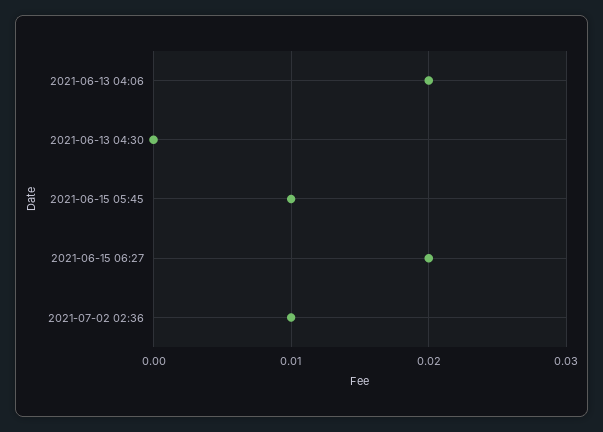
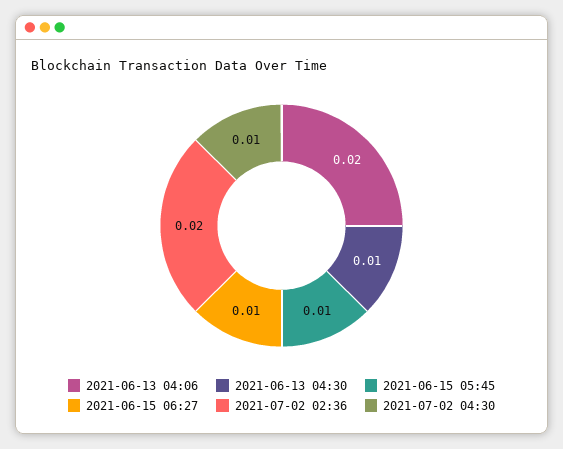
2021-06-13 04:30: 0 -> 0.01
2021-06-15 06:27: 0.02 -> 0.01
2021-07-02 02:36: 0.01 -> 0.02
2021-07-02 04:30: none -> 0.01

